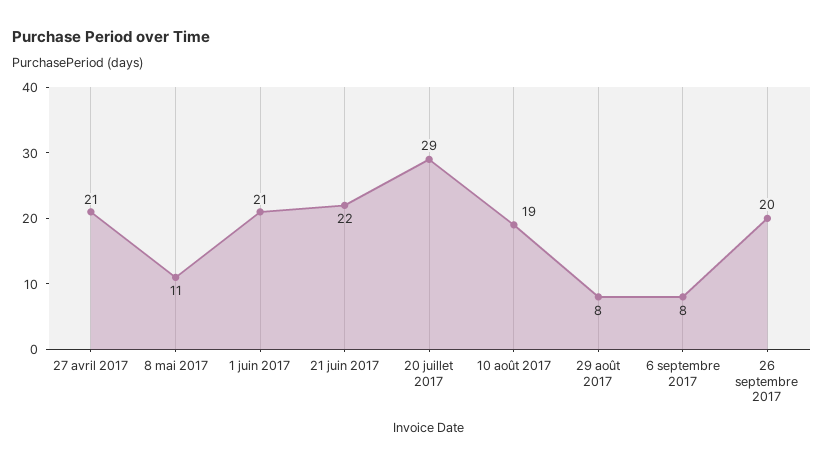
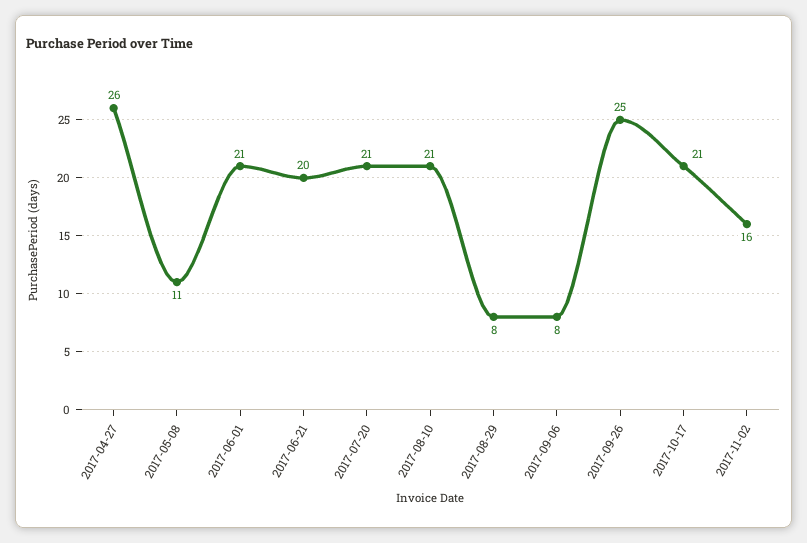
27 avril 2017: 21 -> 26
21 juin 2017: 22 -> 20
20 juillet 2017: 29 -> 21
10 août 2017: 19 -> 21
26 septembre 2017: 20 -> 25
2017-10-17: none -> 21
2017-11-02: none -> 16

